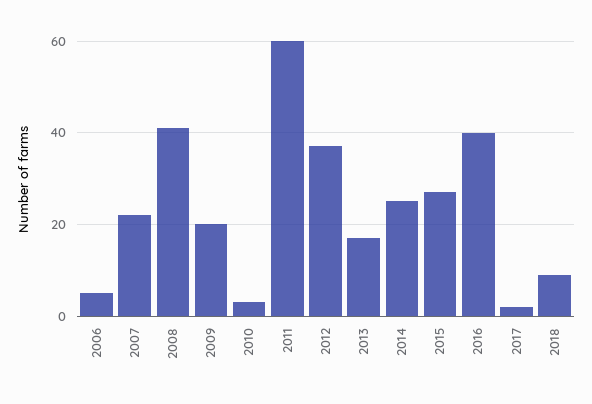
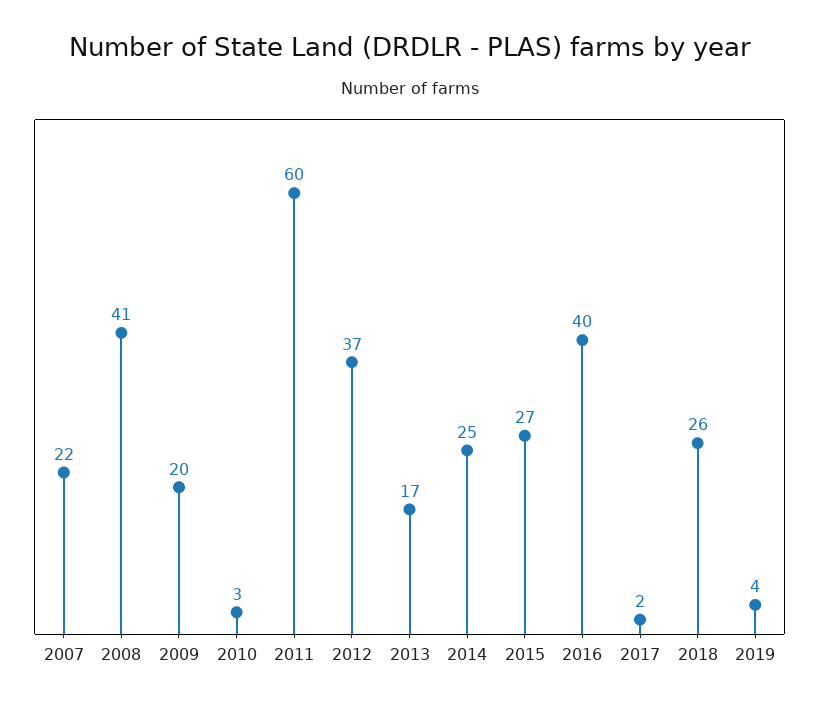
2006: 5 -> none
2018: 10 -> 26
2019: none -> 4

